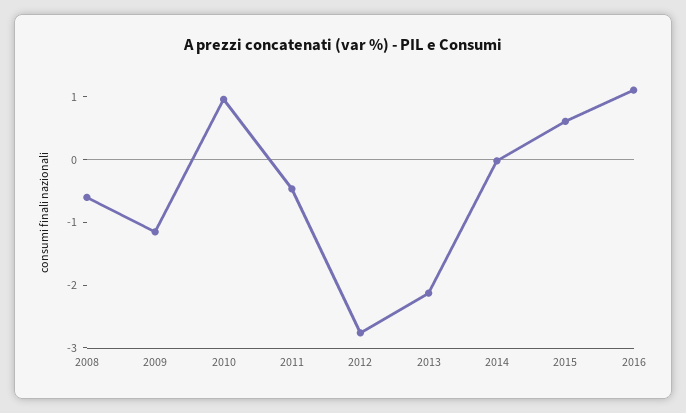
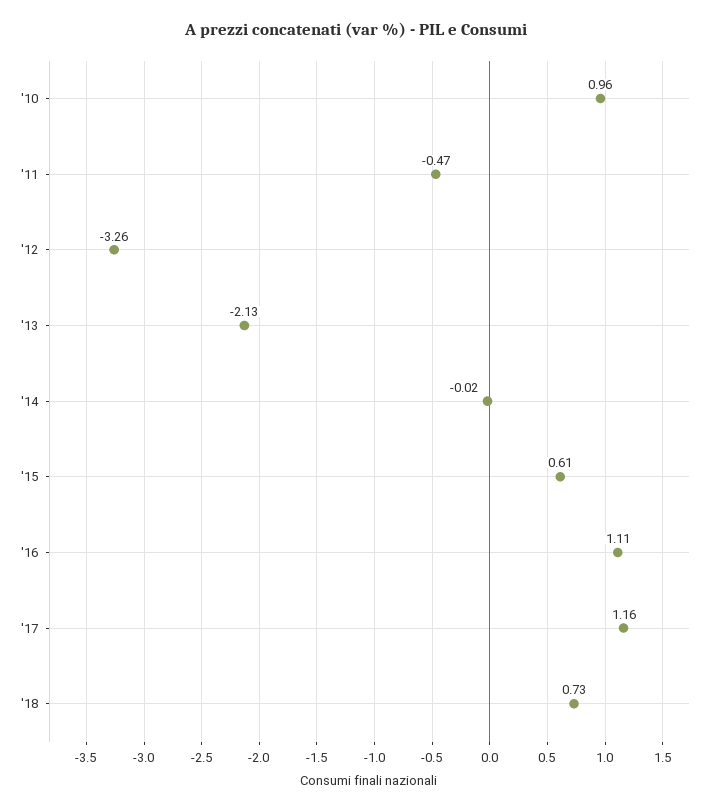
2008: -0.6 -> none
2009: -1.2 -> none
2012: -2.8 -> -3.26
'17: none -> 1.16
'18: none -> 0.73

